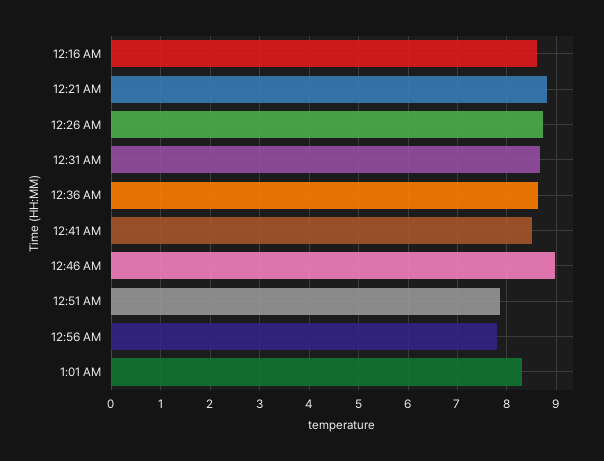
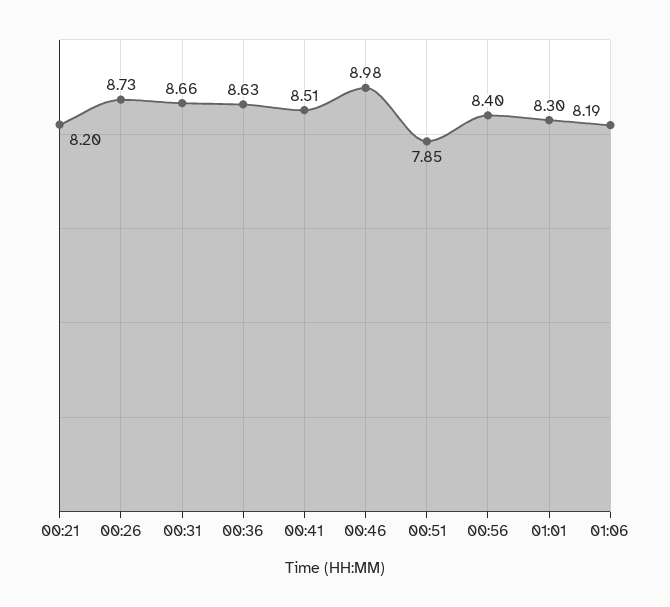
12:16 AM: 8.6 -> none
12:21 AM: 8.8 -> 8.2
12:56 AM: 7.8 -> 8.4
01:06: none -> 8.19

